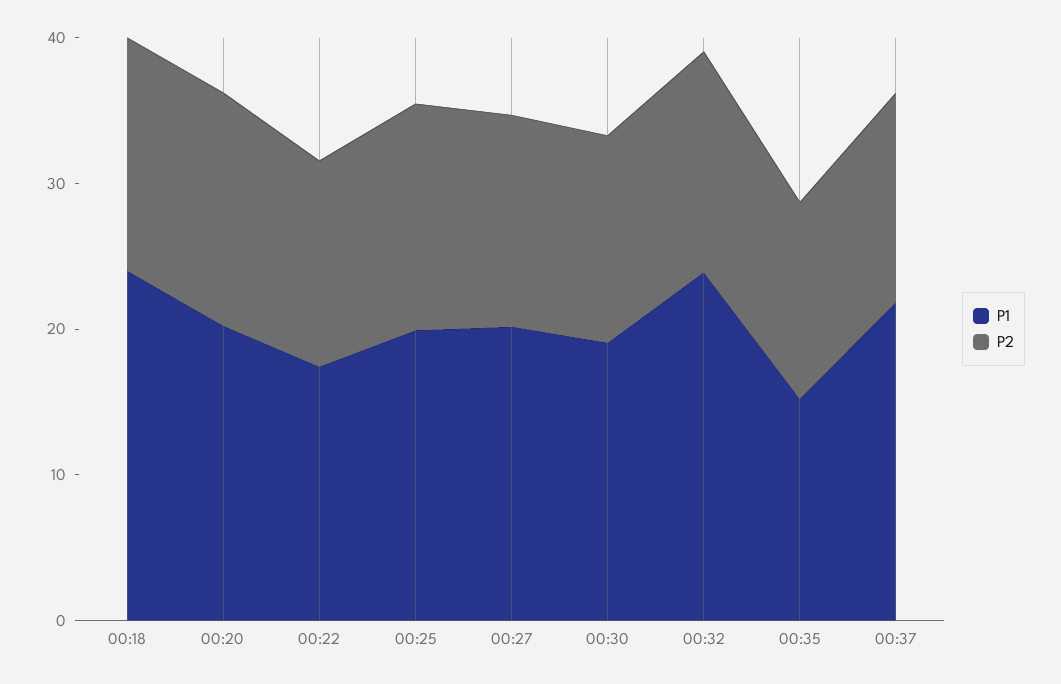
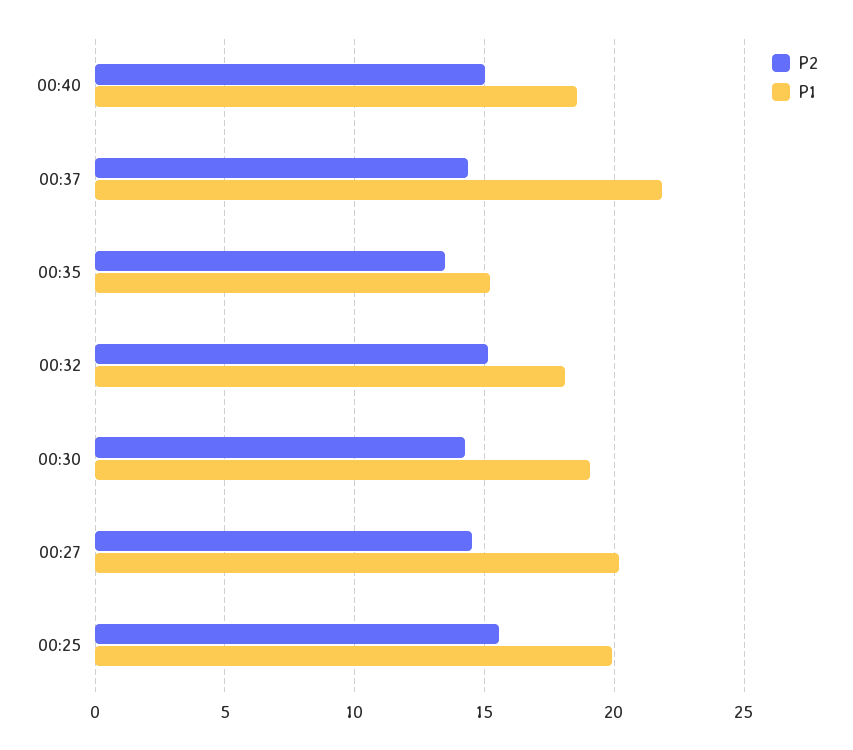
P1, 00:18: 24 -> none
P2, 00:18: 16 -> none
P1, 00:20: 20 -> none
P2, 00:20: 16 -> none
P1, 00:22: 18 -> none
P2, 00:22: 14 -> none
P1, 00:32: 24 -> 18
P2, 00:40: none -> 15
P1, 00:40: none -> 18.5

